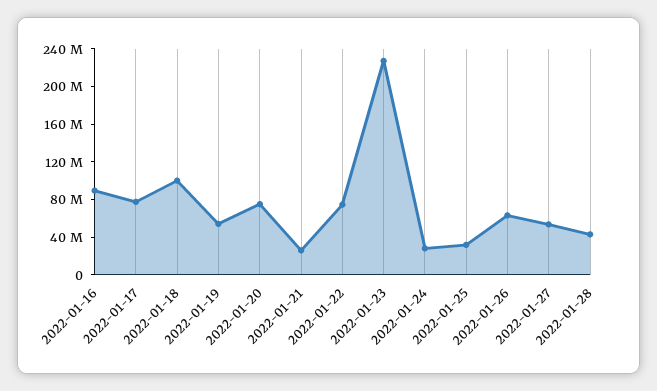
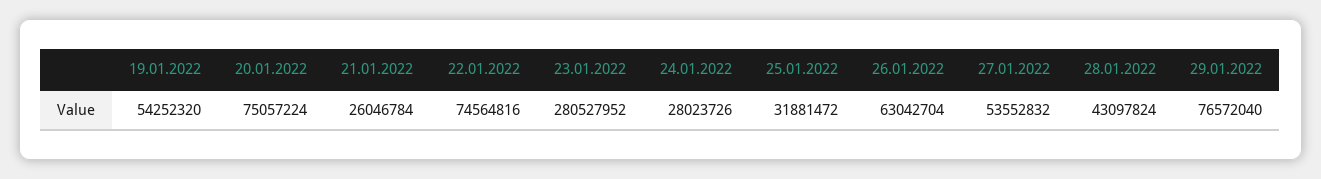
2022-01-16: 90000000 -> none
2022-01-17: 80000000 -> none
2022-01-18: 100000000 -> none
2022-01-23: 230000000 -> 280527952
29.01.2022: none -> 76572040

